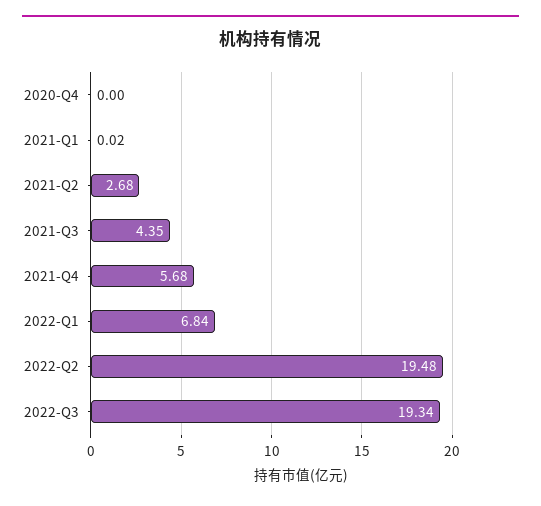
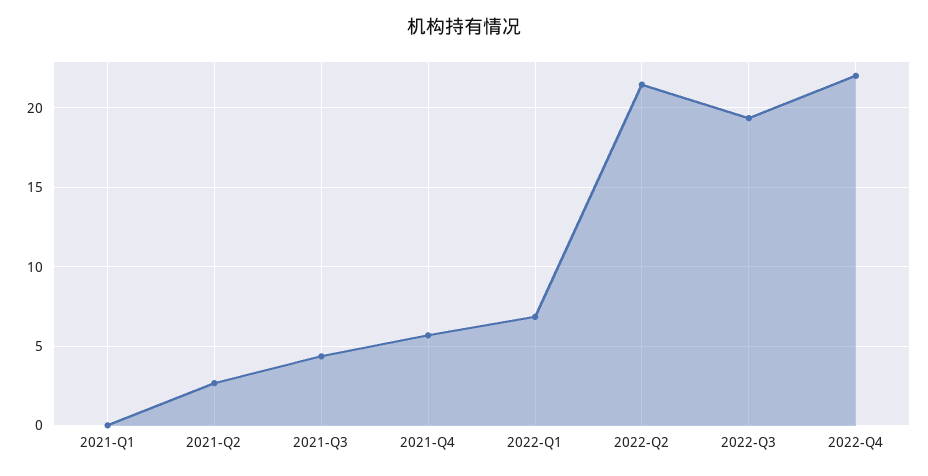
2020-Q4: 0 -> none
2022-Q2: 19.48 -> 21.5
2022-Q4: none -> 22

